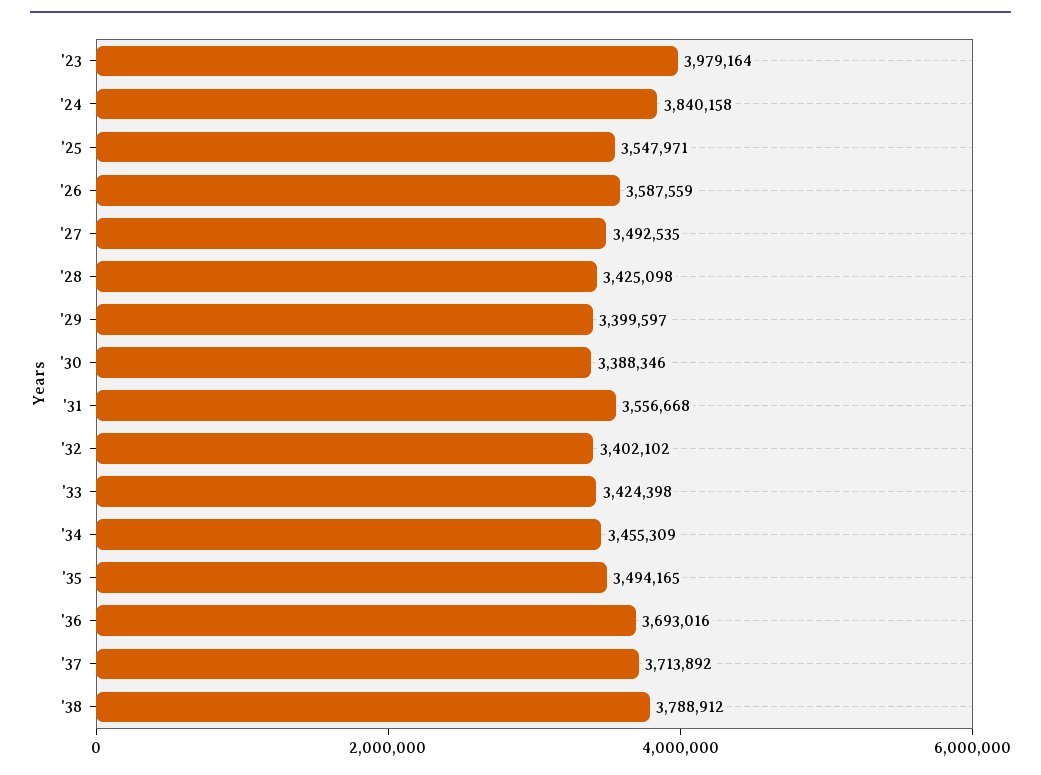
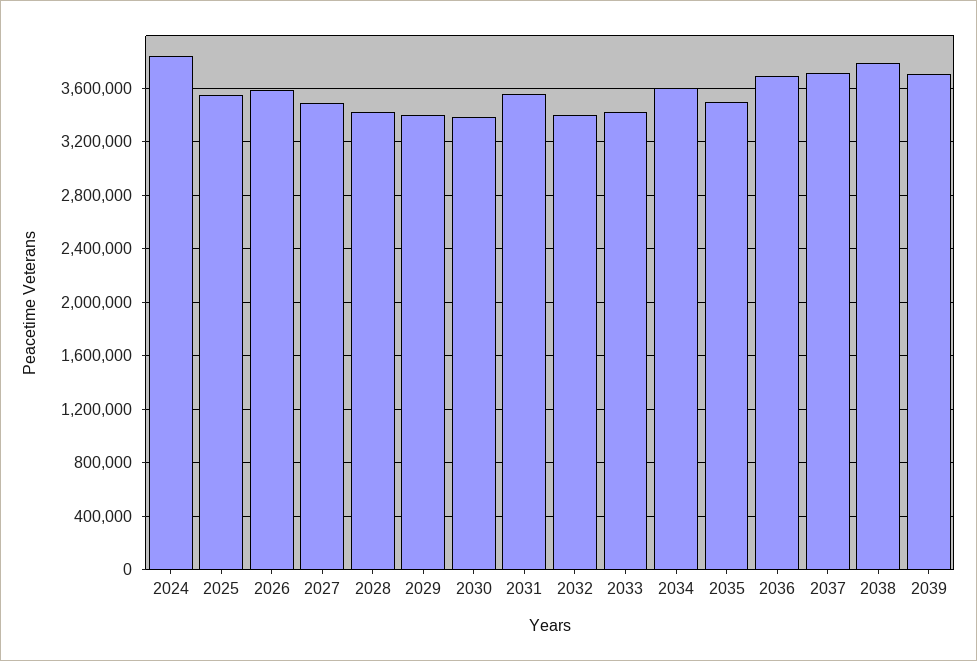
'23: 3979164 -> none
'34: 3455309 -> 3600000
2039: none -> 3700000

